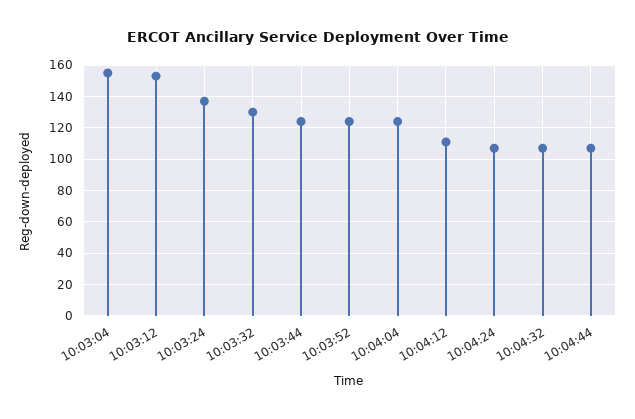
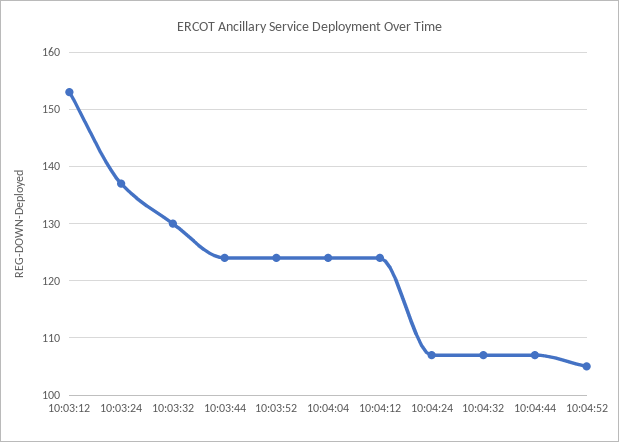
10:03:04: 155 -> none
10:04:12: 110 -> 125
10:04:52: none -> 105

